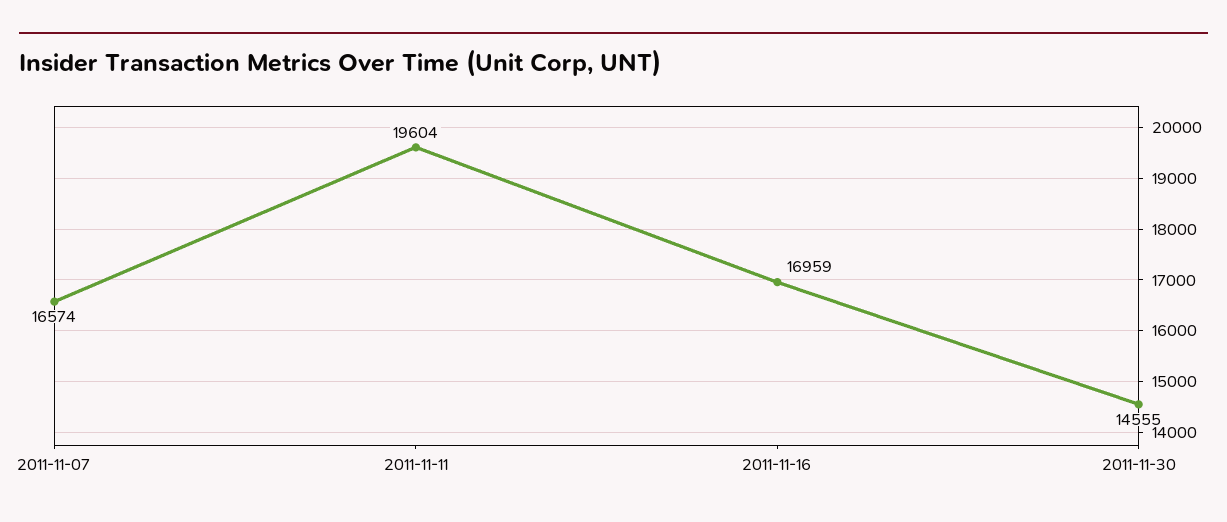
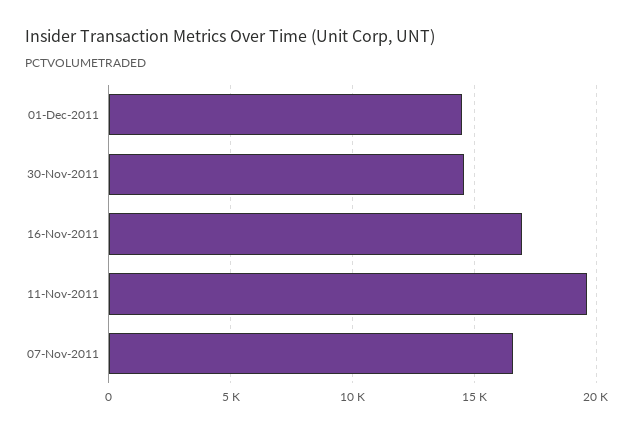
01-Dec-2011: none -> 14500

